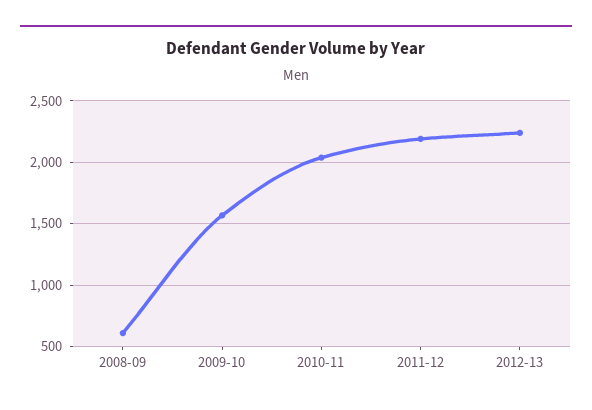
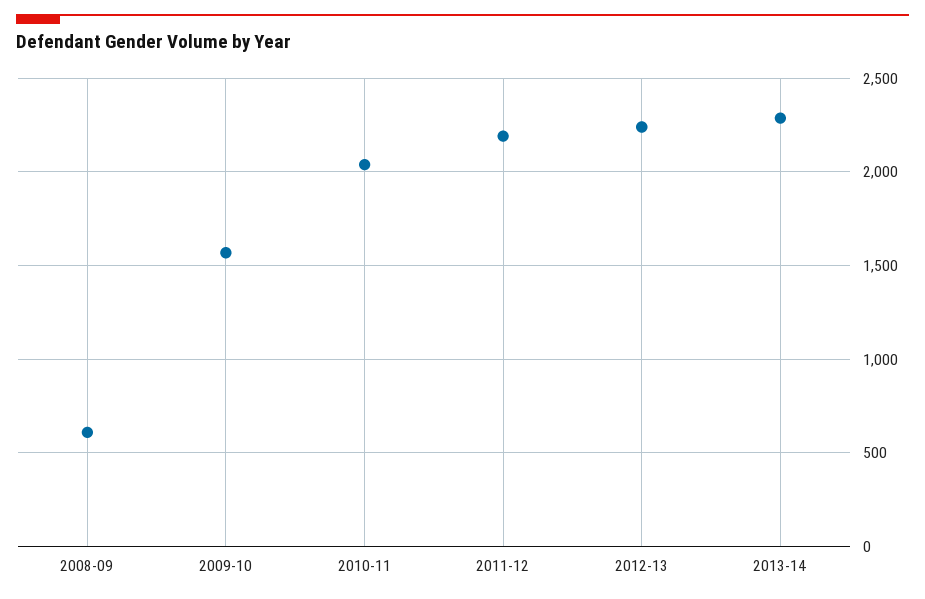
2013-14: none -> 2300

